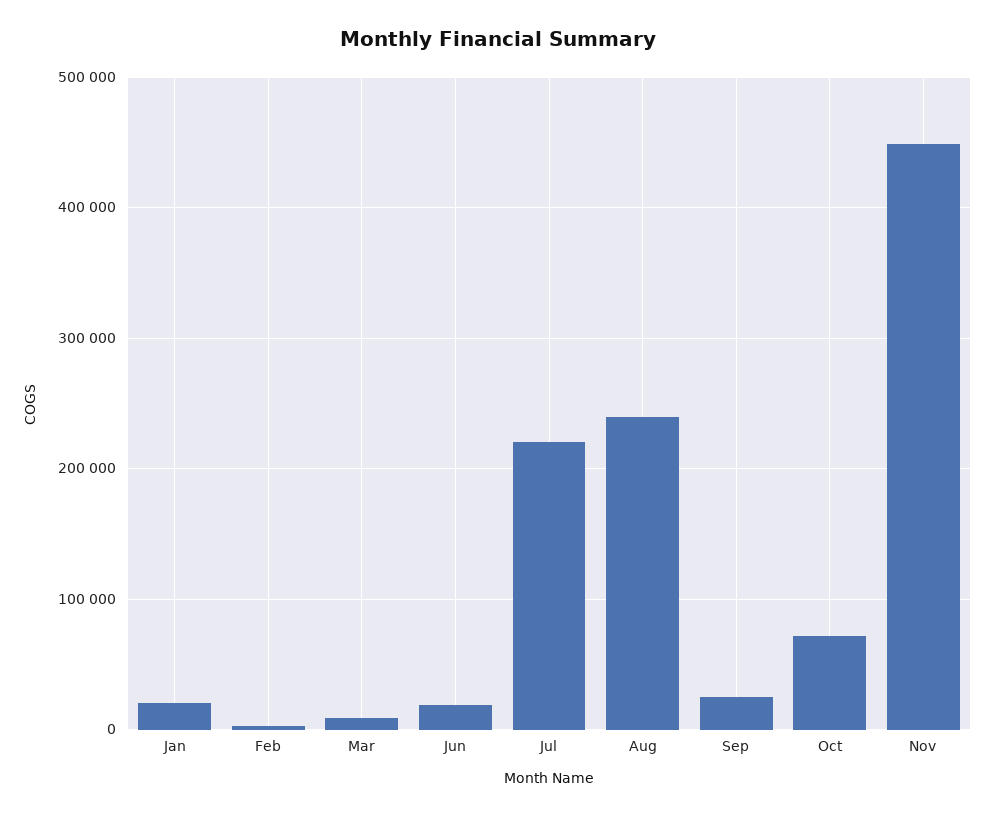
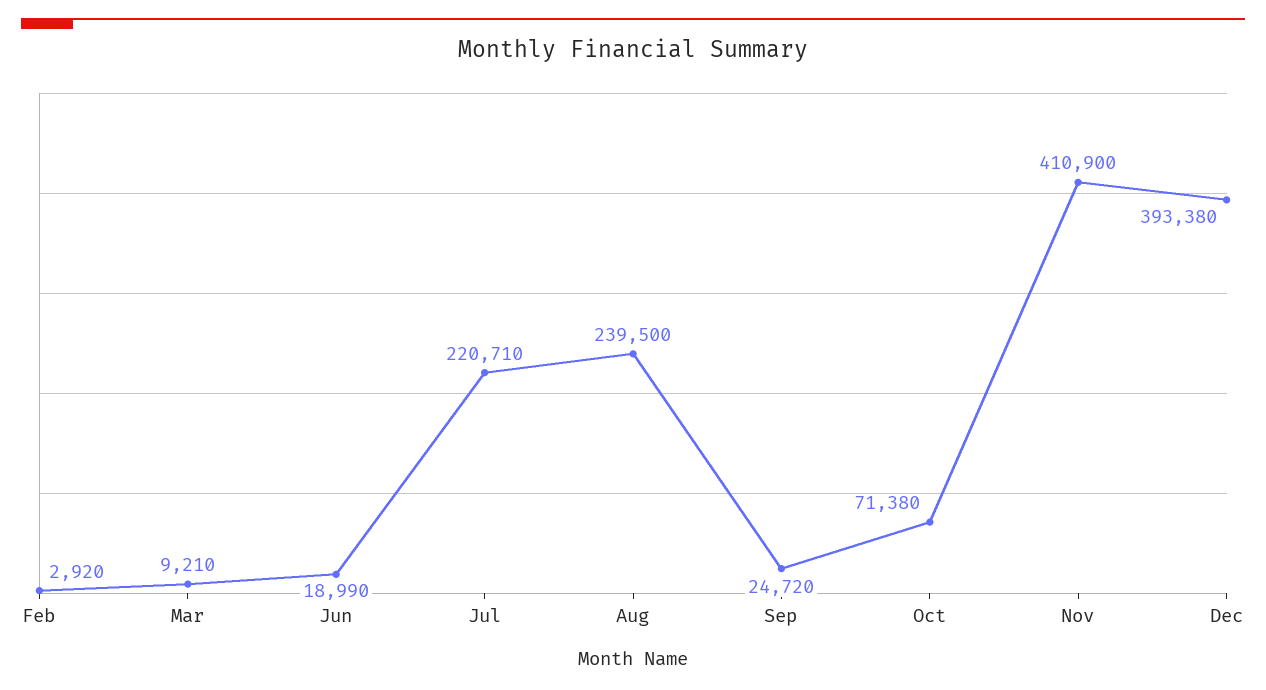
Jan: 20000 -> none
Nov: 450000 -> 410900
Dec: none -> 393380

